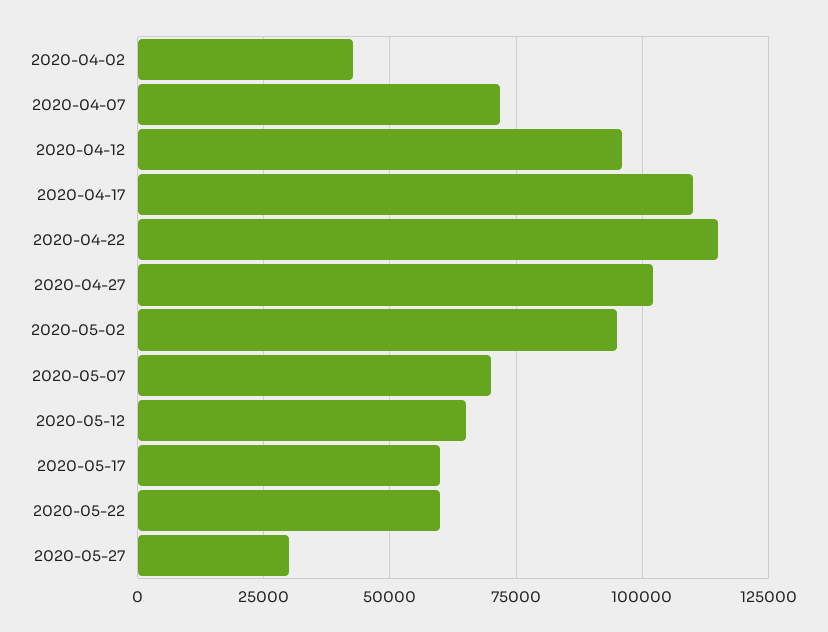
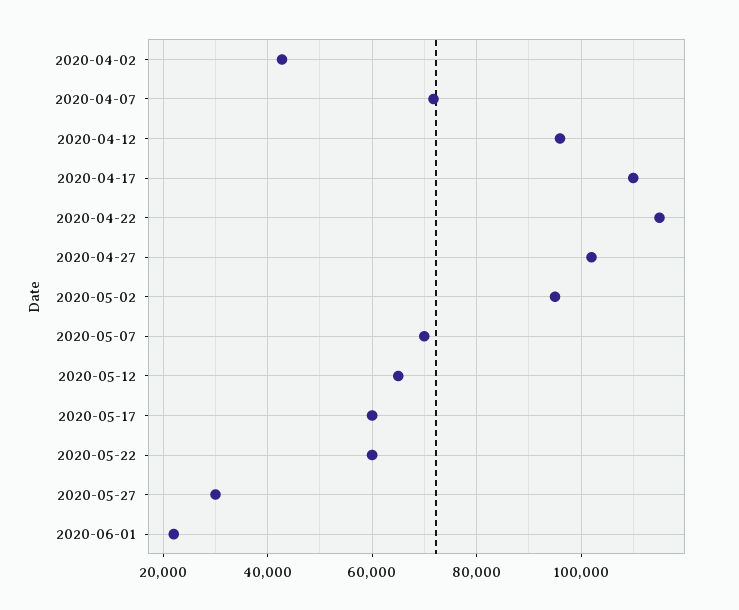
2020-06-01: none -> 22000

